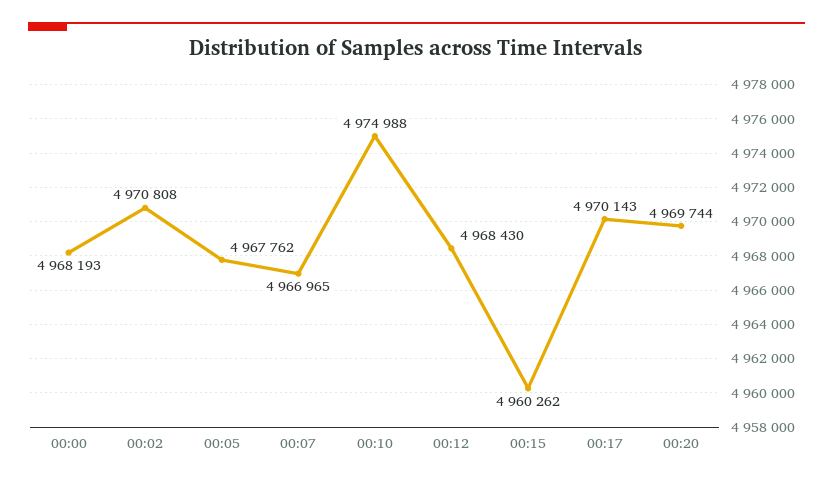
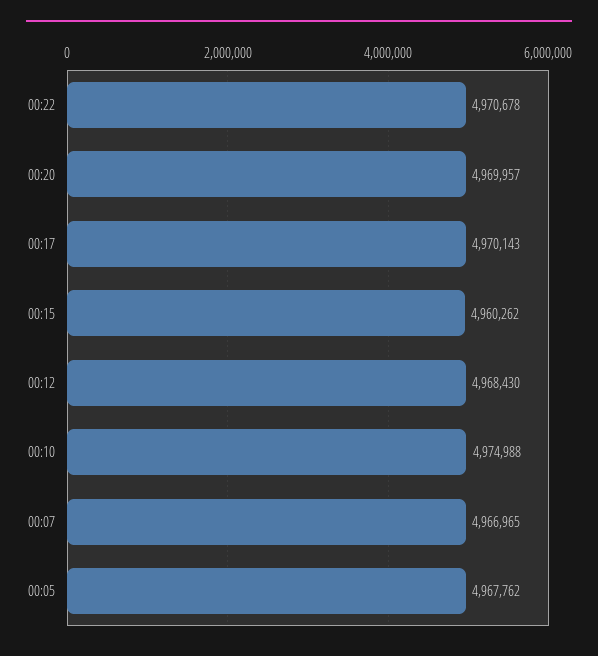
00:00: 4968193 -> none
00:02: 4970808 -> none
00:20: 4969744 -> 4969957
00:22: none -> 4970678

